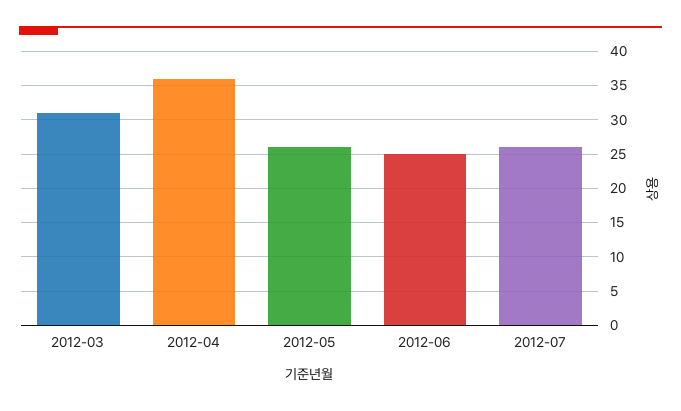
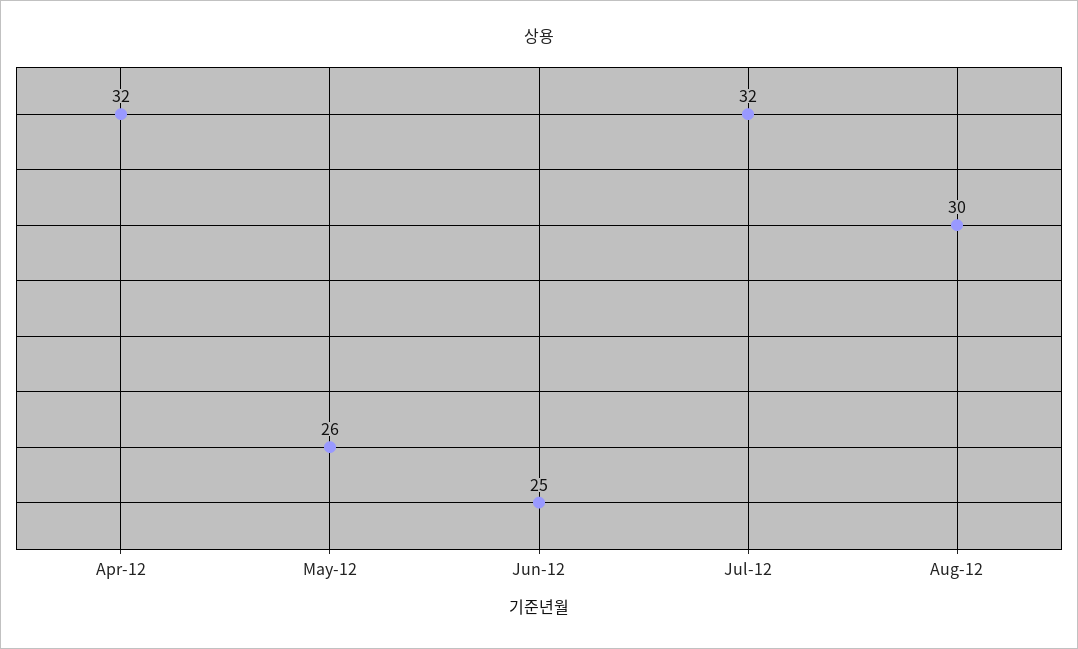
2012-03: 31 -> none
2012-04: 36 -> 32
2012-07: 26 -> 32
Aug-12: none -> 30

